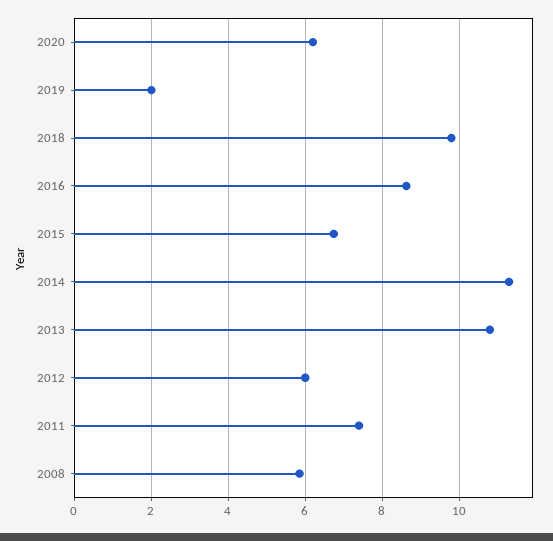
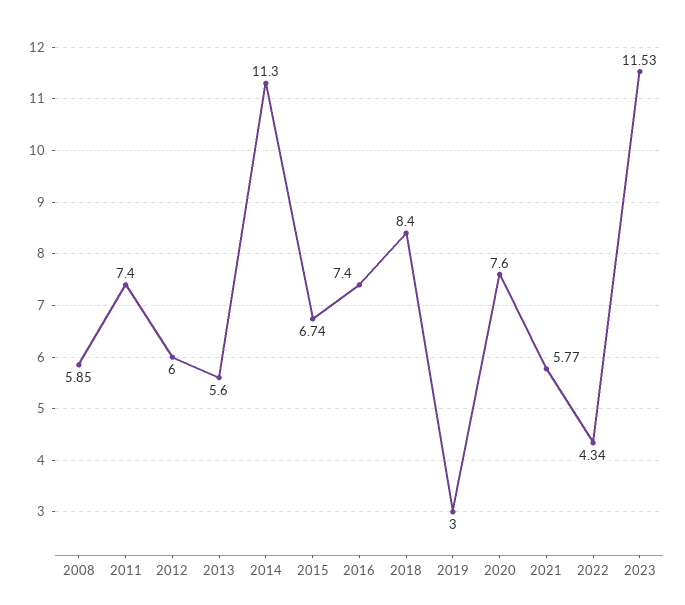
2020: 6.2 -> 7.6
2019: 2 -> 3
2018: 9.8 -> 8.4
2016: 8.6 -> 7.4
2013: 10.8 -> 5.6
2021: none -> 5.77
2022: none -> 4.34
2023: none -> 11.53

